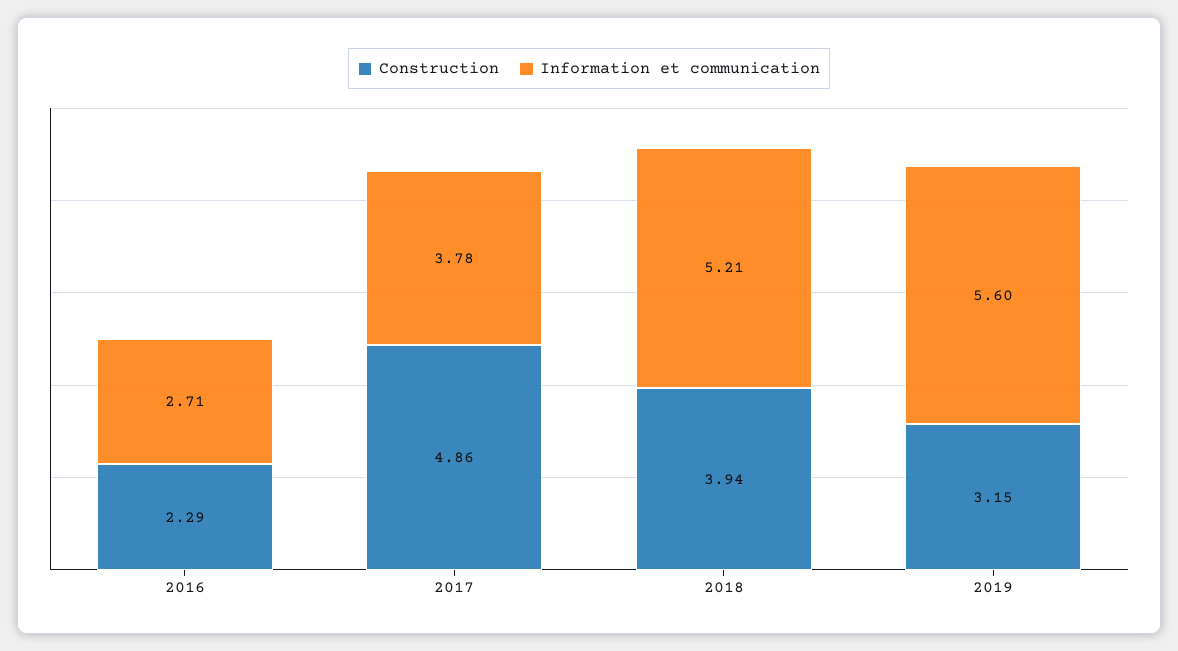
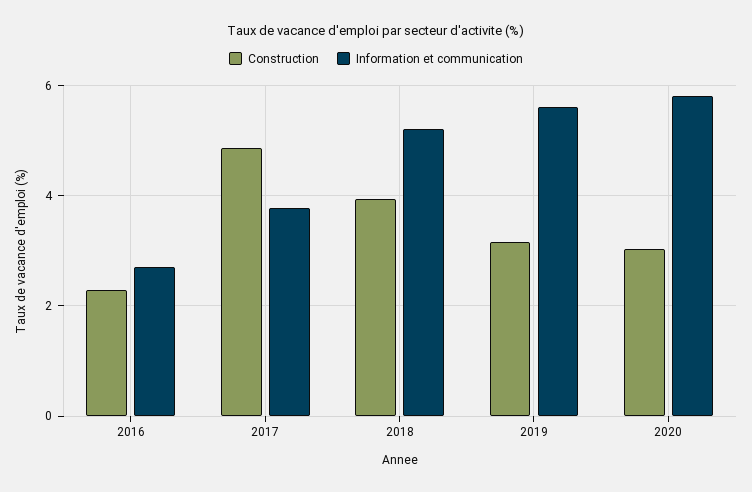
Construction, 2020: none -> 3
Information et communication, 2020: none -> 5.8

